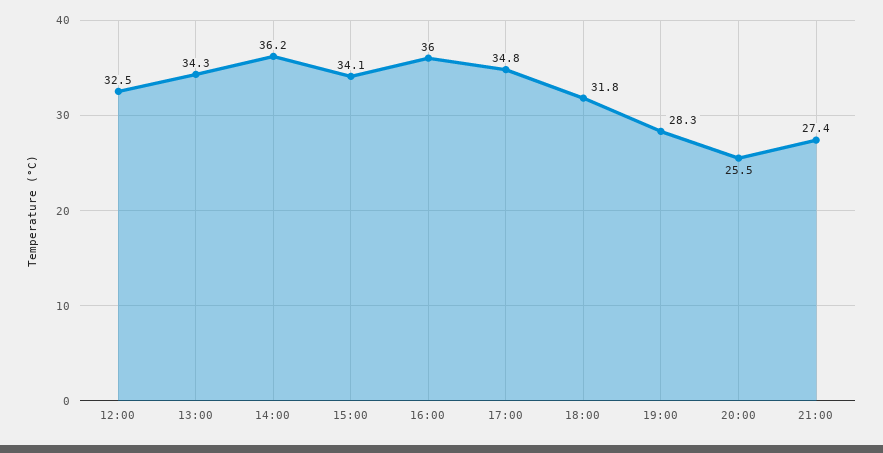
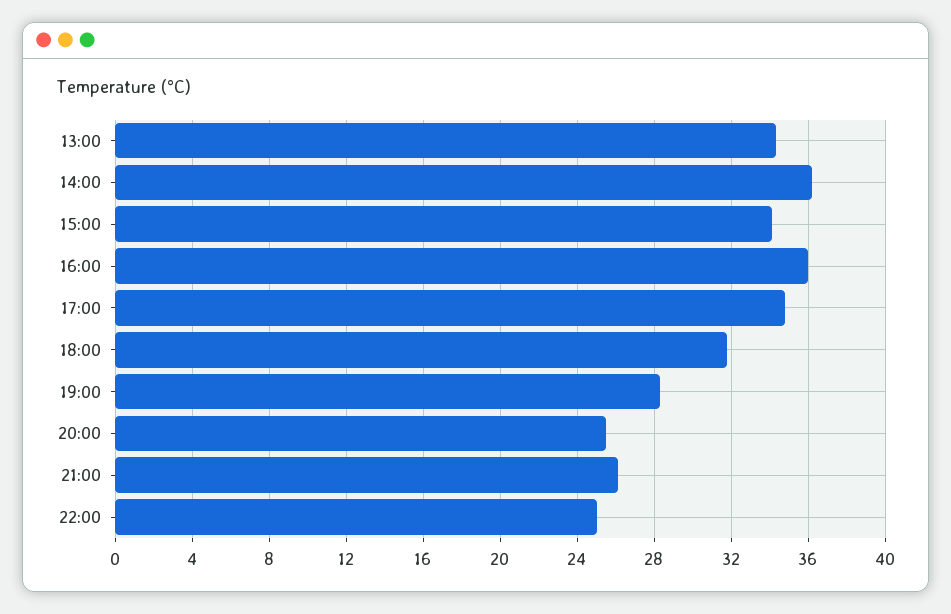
12:00: 32.5 -> none
21:00: 27.4 -> 26
22:00: none -> 25

